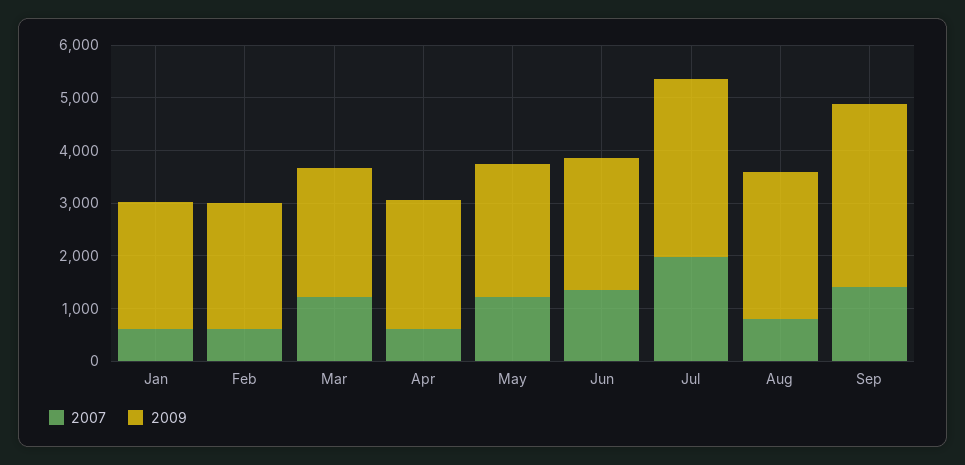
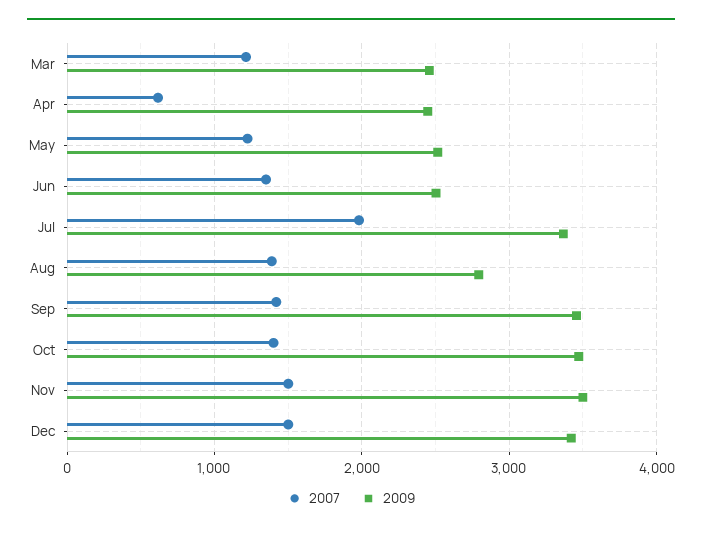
2007, Jan: 600 -> none
2009, Jan: 2400 -> none
2007, Feb: 600 -> none
2009, Feb: 2400 -> none
2007, Aug: 800 -> 1400
2007, Oct: none -> 1400
2009, Oct: none -> 3500
2007, Nov: none -> 1500
2009, Nov: none -> 3500
2007, Dec: none -> 1500
2009, Dec: none -> 3400

